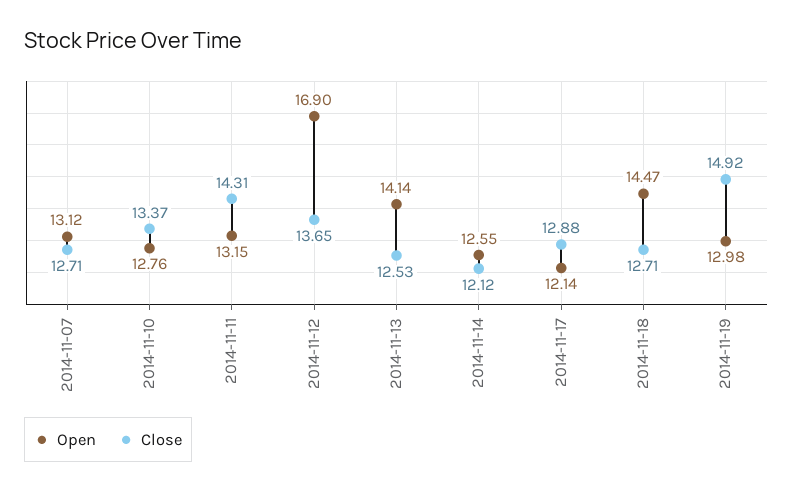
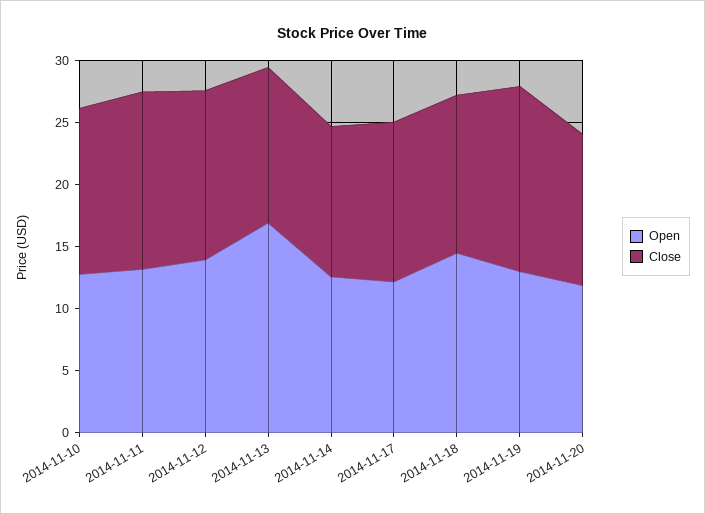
Open, 2014-11-07: 13.12 -> none
Close, 2014-11-07: 12.71 -> none
Open, 2014-11-12: 16.9 -> 14
Open, 2014-11-13: 14.14 -> 17
Open, 2014-11-20: none -> 12
Close, 2014-11-20: none -> 12

